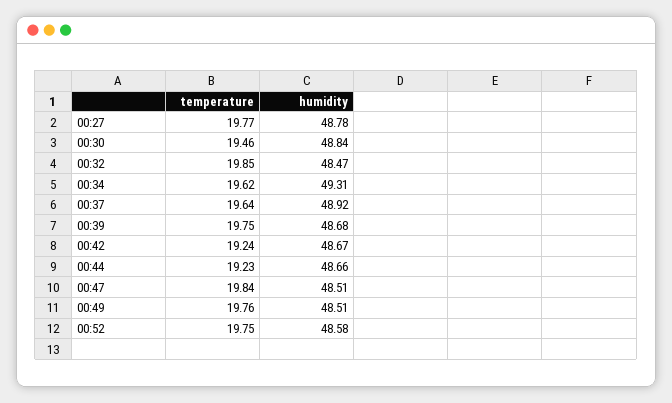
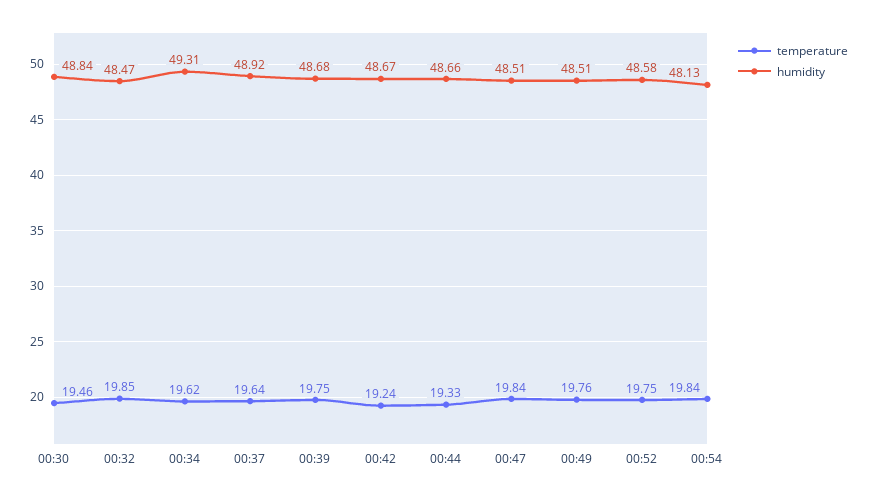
temperature, 00:27: 19.77 -> none
humidity, 00:27: 48.78 -> none
temperature, 00:44: 19.23 -> 19.33
temperature, 00:54: none -> 19.84
humidity, 00:54: none -> 48.13

